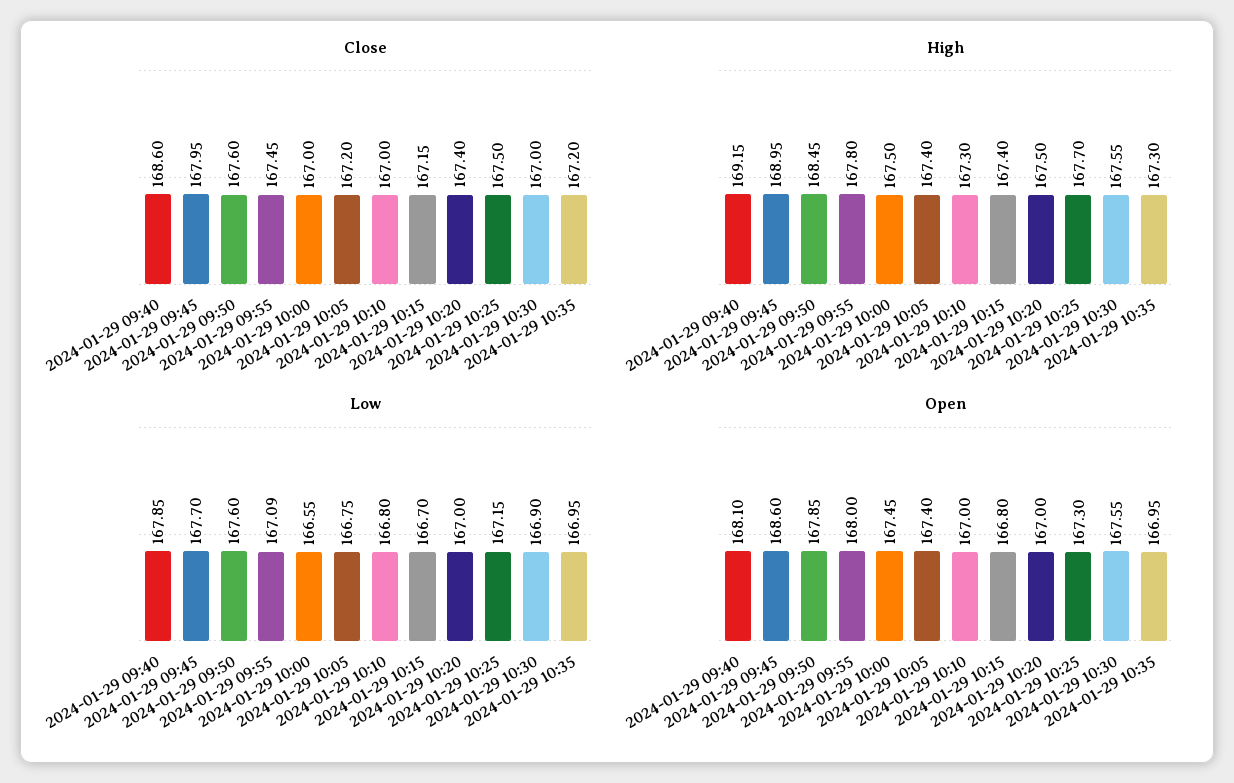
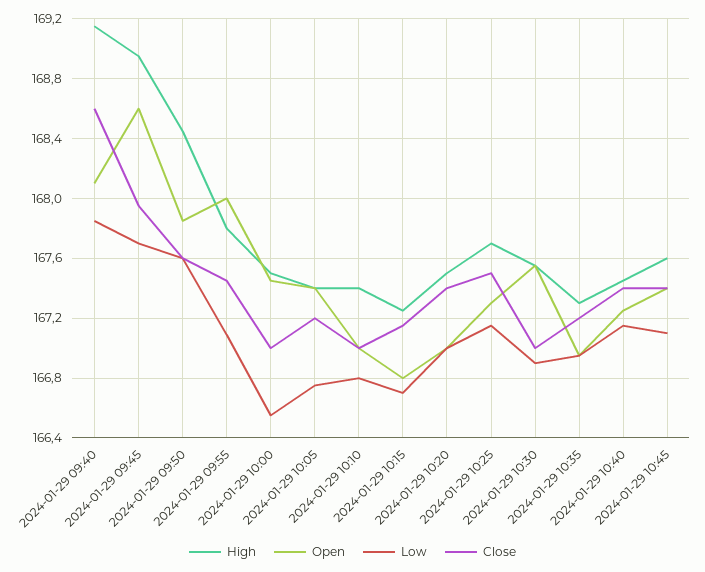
High, 2024-01-29 10:10: 167.3 -> 167.4
High, 2024-01-29 10:15: 167.4 -> 167.25
High, 2024-01-29 10:40: none -> 167.45
Open, 2024-01-29 10:40: none -> 167.25
Low, 2024-01-29 10:40: none -> 167.15
Close, 2024-01-29 10:40: none -> 167.4
High, 2024-01-29 10:45: none -> 167.6
Open, 2024-01-29 10:45: none -> 167.4
Low, 2024-01-29 10:45: none -> 167.1
Close, 2024-01-29 10:45: none -> 167.4

